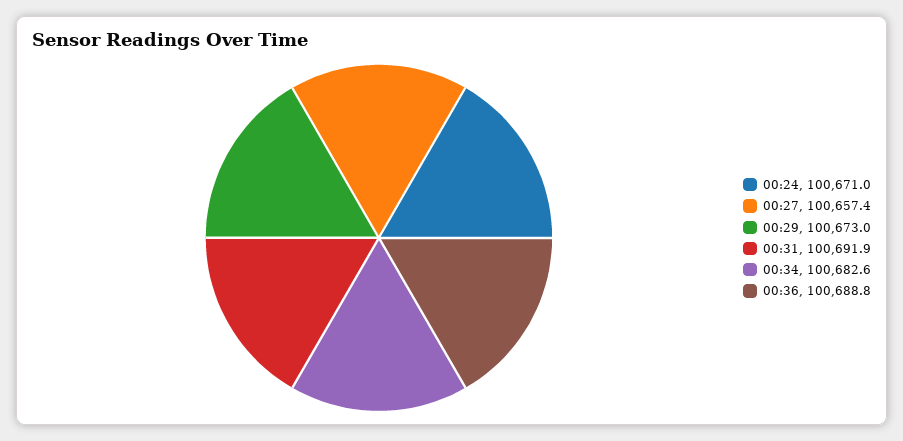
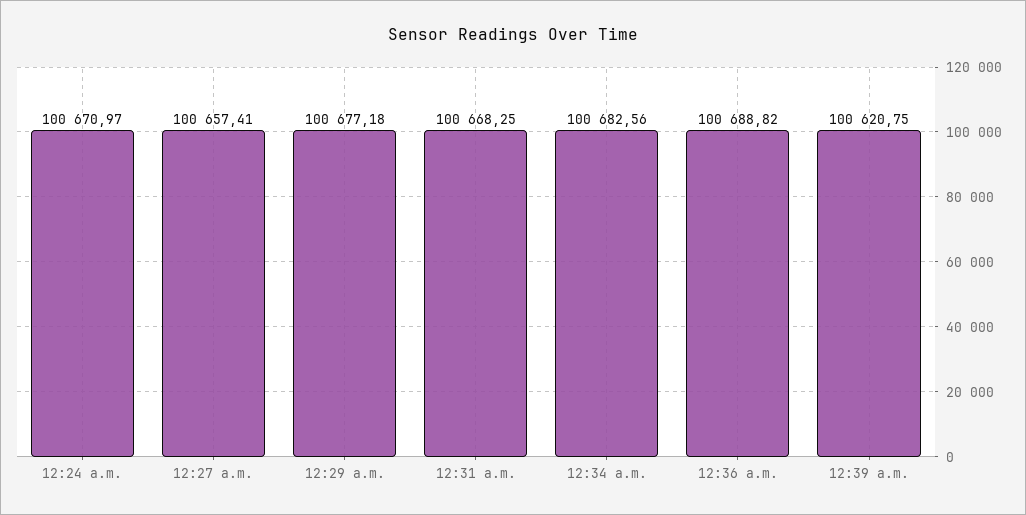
00:29: 100673 -> 100677.18
00:31: 100691.9 -> 100668.25
12:39 a.m.: none -> 100620.75

